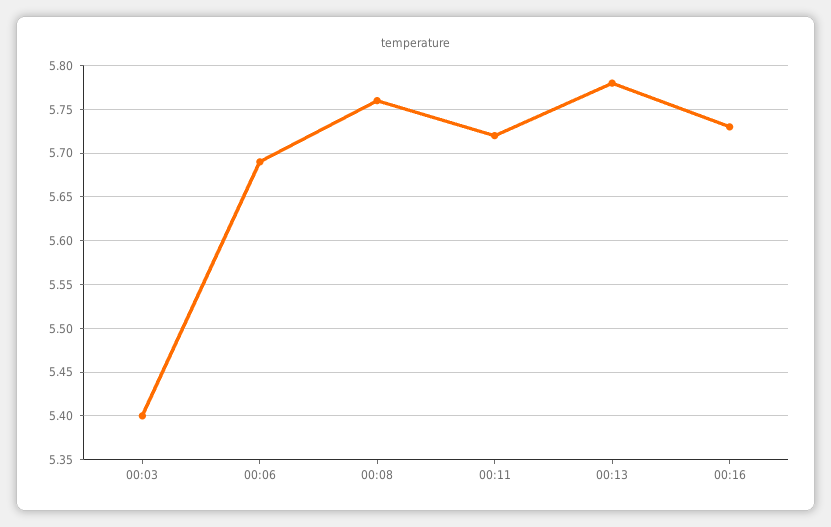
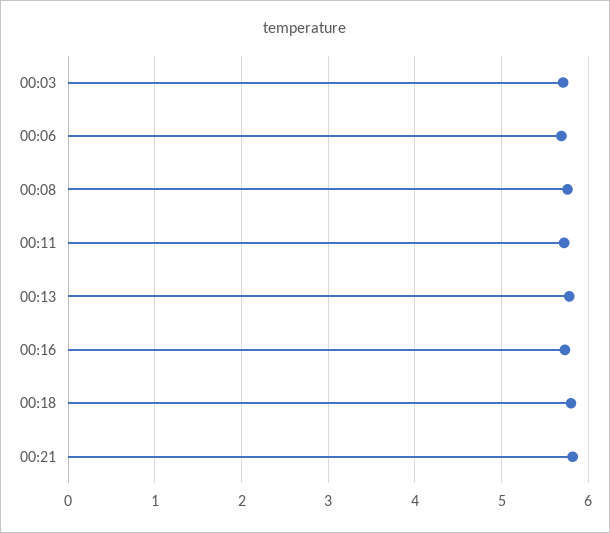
00:03: 5.4 -> 5.7
00:18: none -> 5.8
00:21: none -> 5.8

